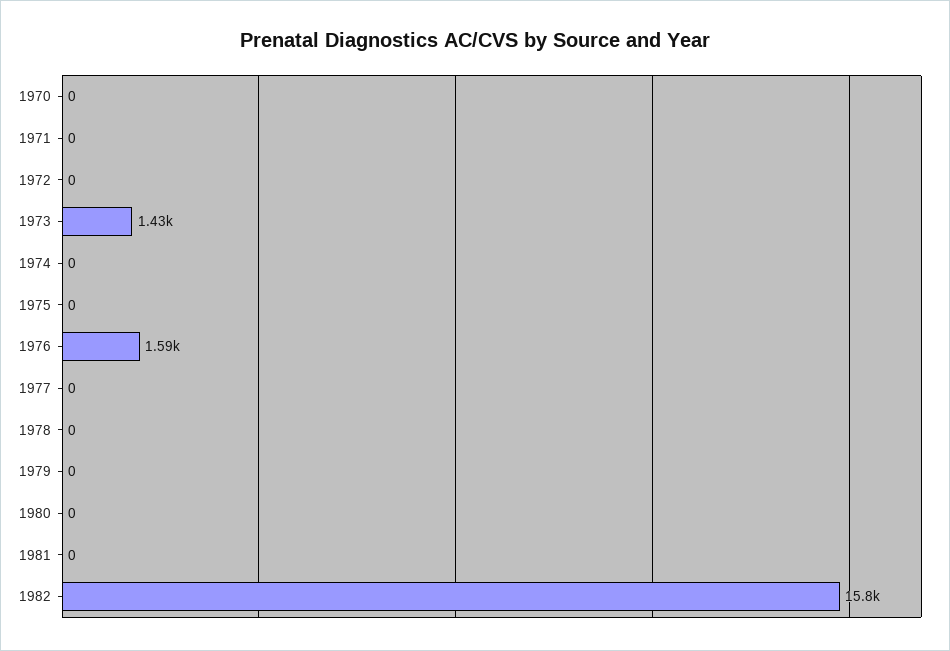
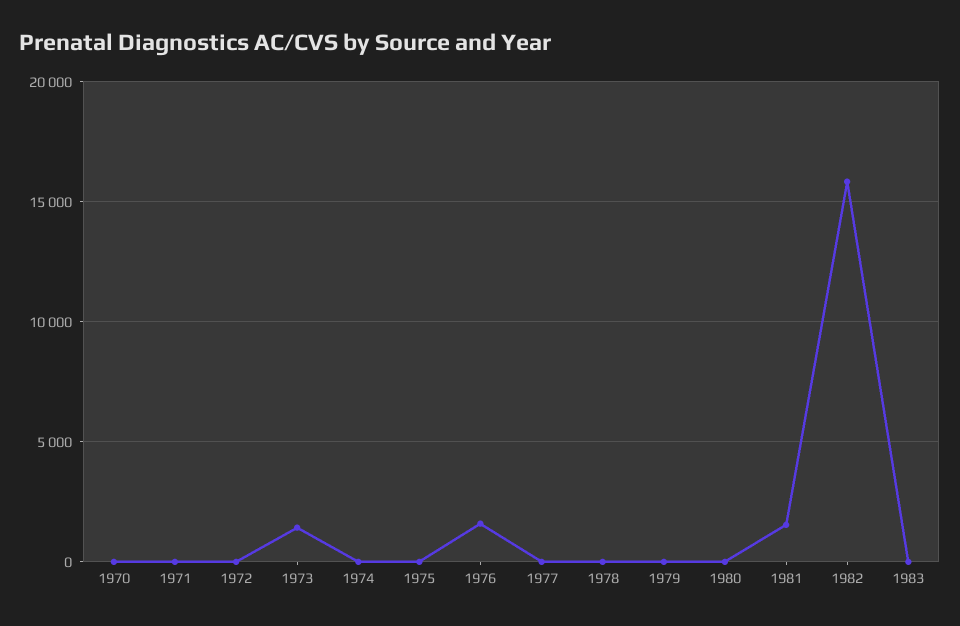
1981: 0 -> 1500
1983: none -> 0

